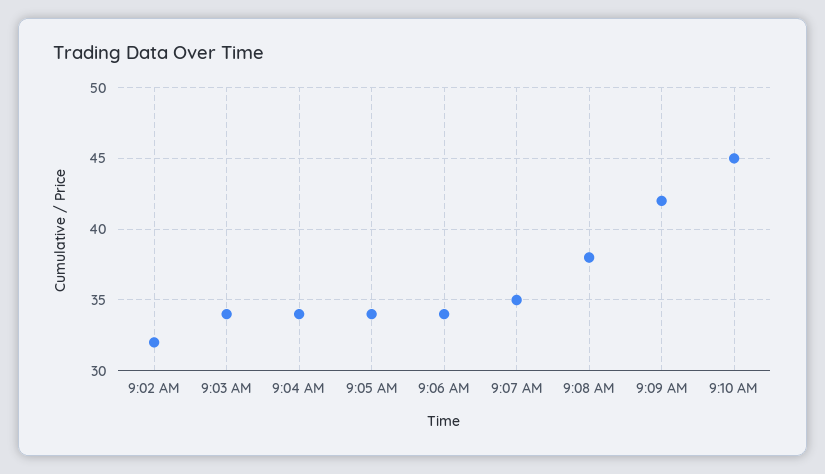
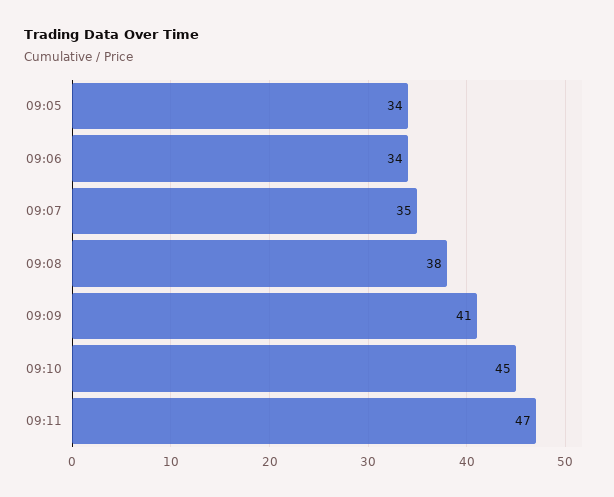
9:02 AM: 32 -> none
9:03 AM: 34 -> none
9:04 AM: 34 -> none
9:09 AM: 42 -> 41
09:11: none -> 47

